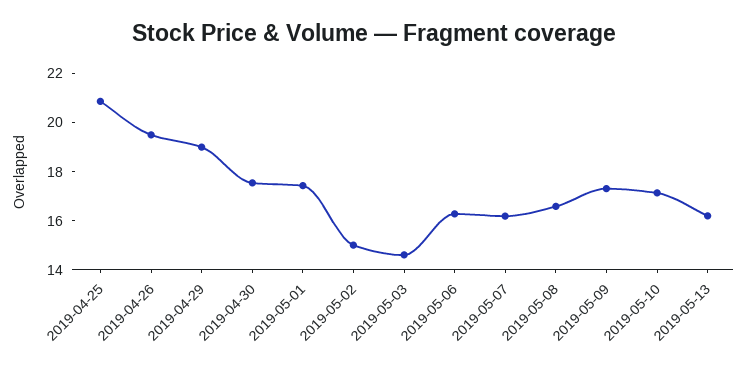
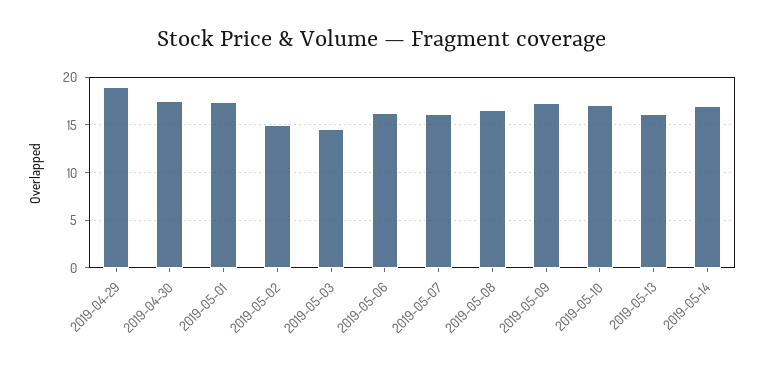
2019-04-25: 21 -> none
2019-04-26: 19.5 -> none
2019-05-14: none -> 17

